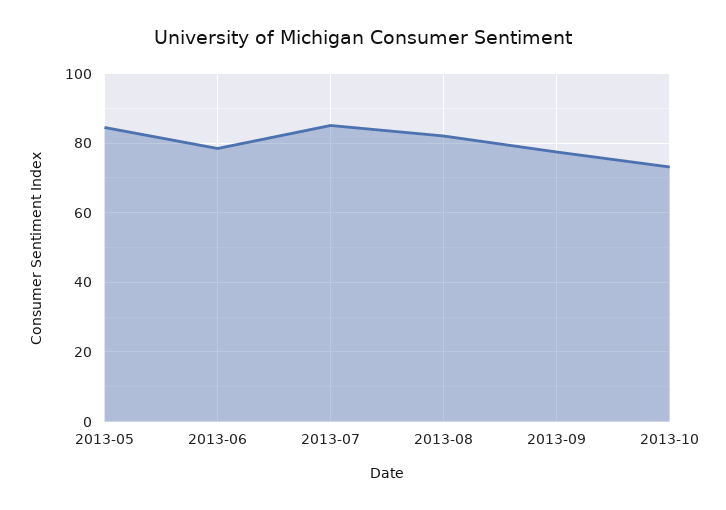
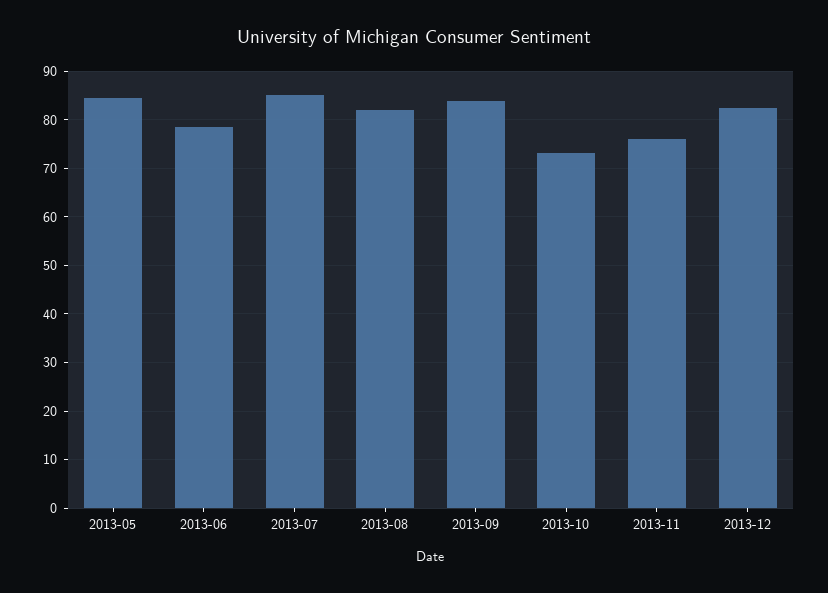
2013-09: 78 -> 84
2013-11: none -> 76
2013-12: none -> 82

